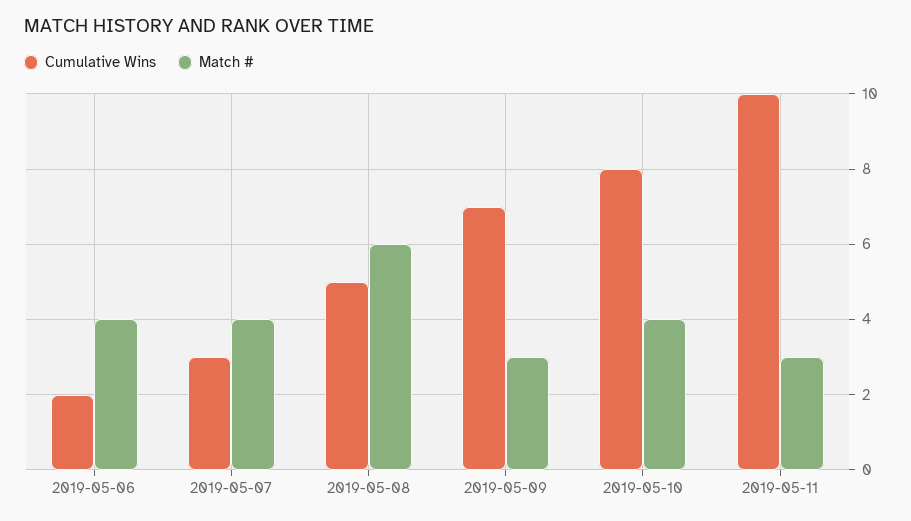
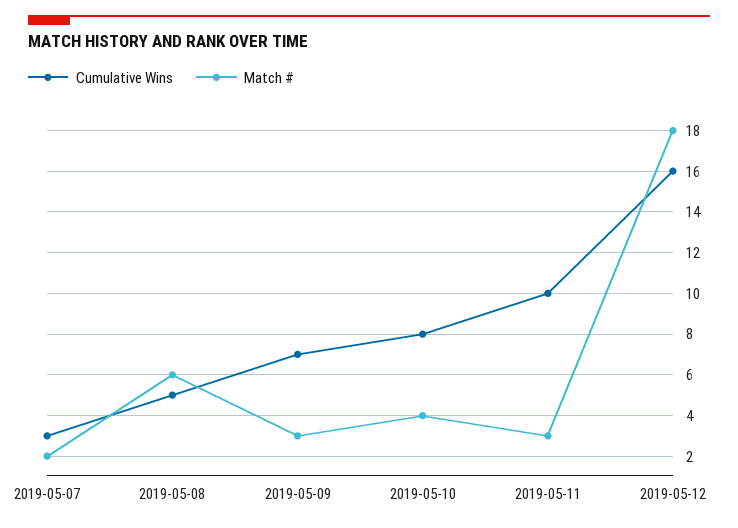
Cumulative Wins, 2019-05-06: 2 -> none
Match #, 2019-05-06: 4 -> none
Match #, 2019-05-07: 4 -> 2
Cumulative Wins, 2019-05-12: none -> 16
Match #, 2019-05-12: none -> 18

